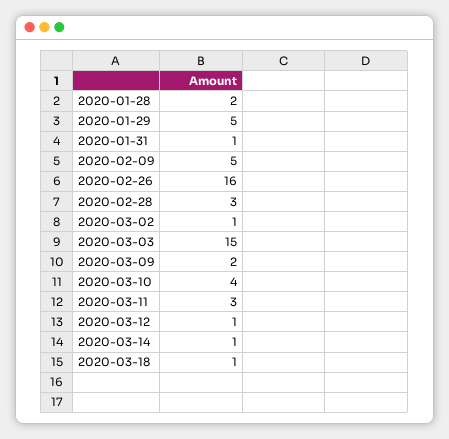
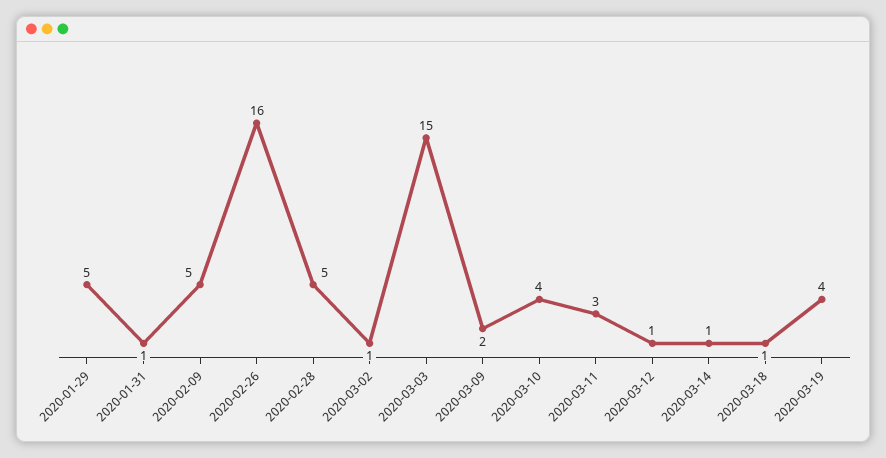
2020-01-28: 2 -> none
2020-02-28: 3 -> 5
2020-03-19: none -> 4

